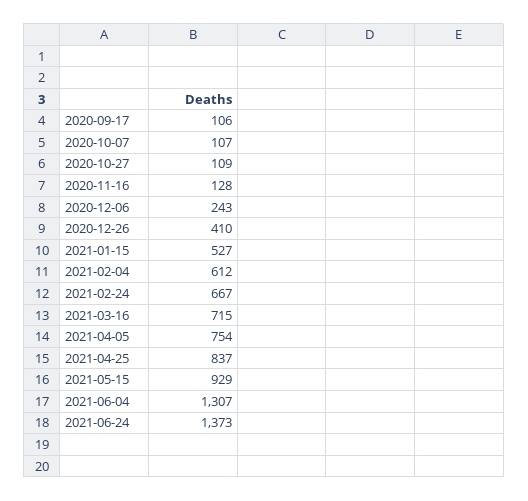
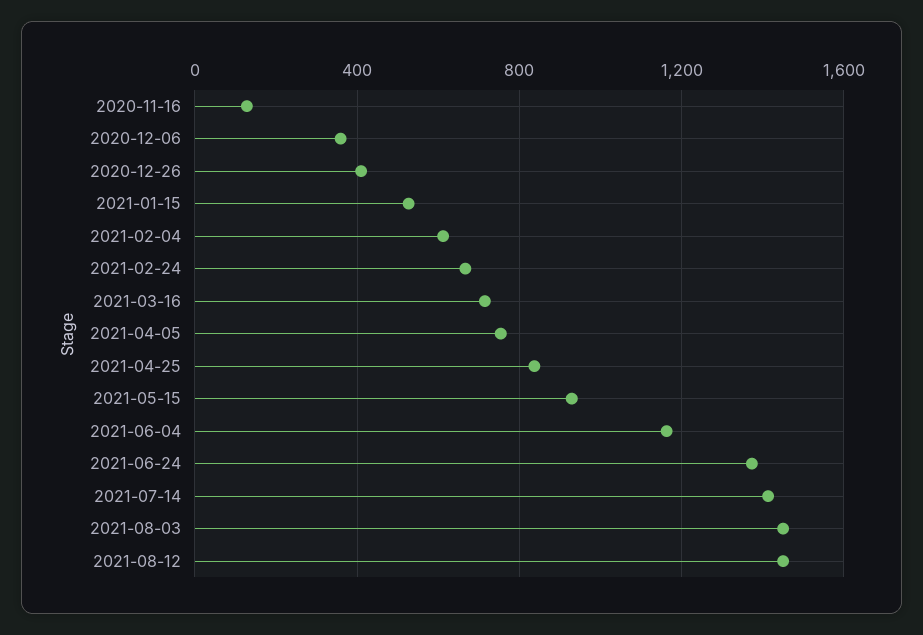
2020-09-17: 106 -> none
2020-10-07: 107 -> none
2020-10-27: 109 -> none
2020-12-06: 243 -> 350
2021-06-04: 1307 -> 1150
2021-07-14: none -> 1400
2021-08-03: none -> 1450
2021-08-12: none -> 1450

